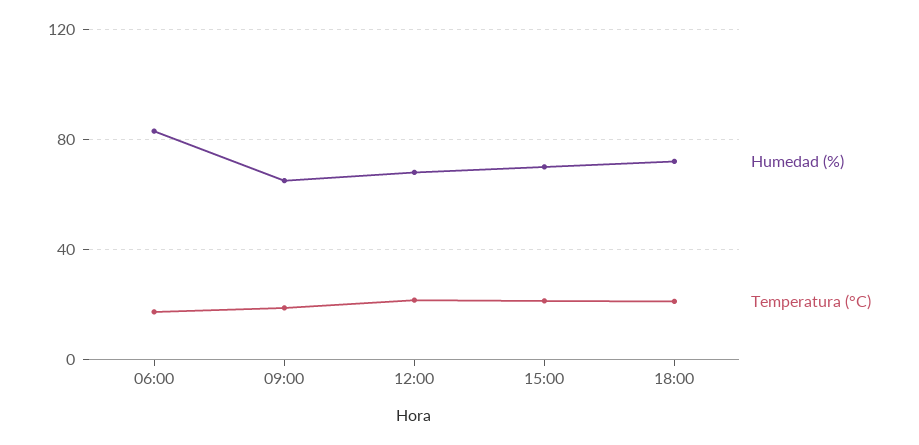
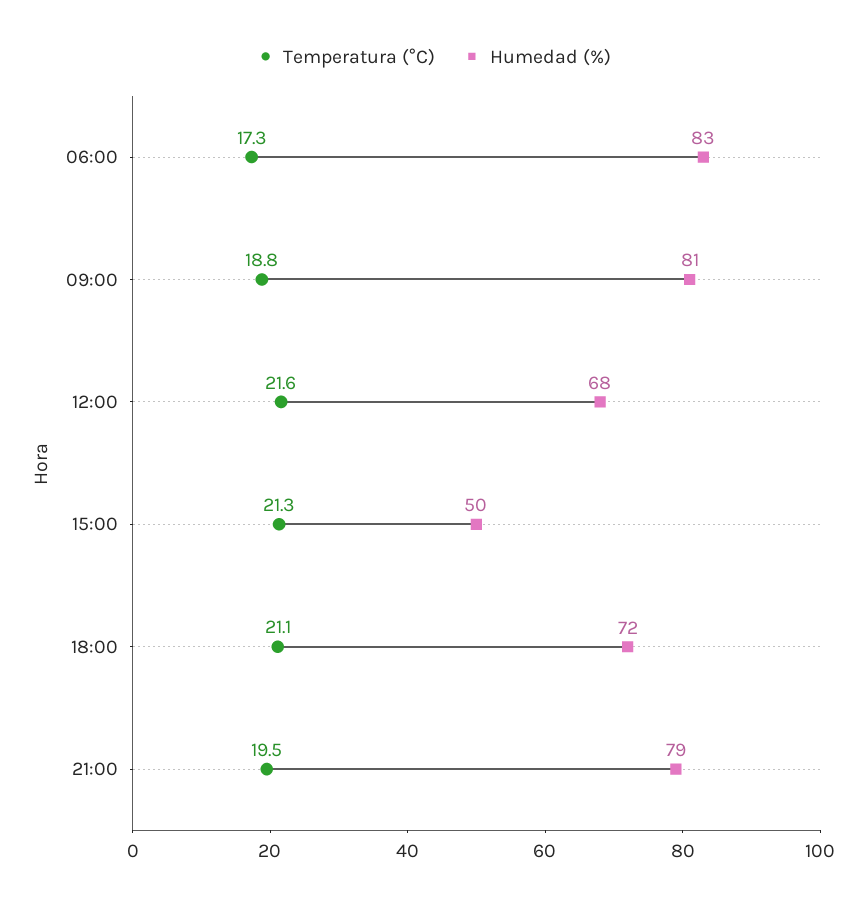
Humedad (%), 09:00: 65 -> 81
Humedad (%), 15:00: 70 -> 50
Temperatura (°C), 21:00: none -> 19.5
Humedad (%), 21:00: none -> 79

